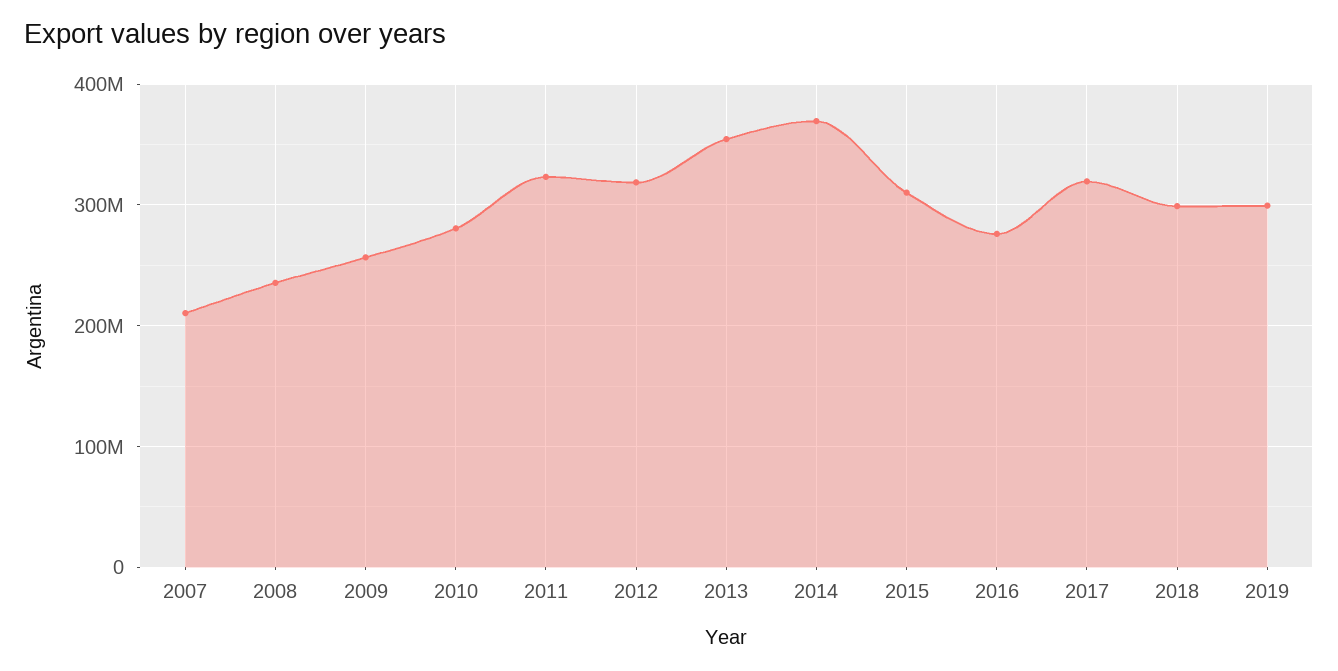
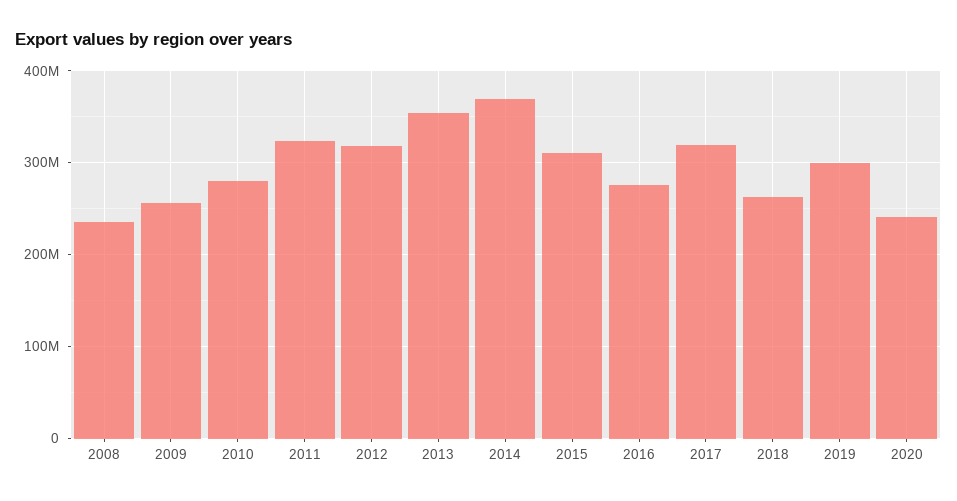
2007: 210000000 -> none
2018: 300000000 -> 260000000
2020: none -> 240000000

